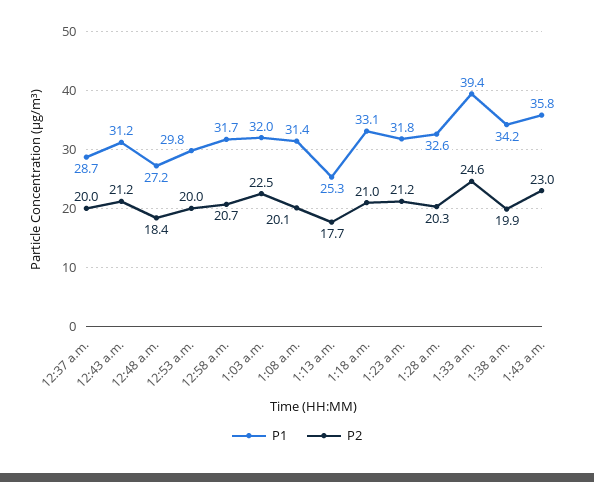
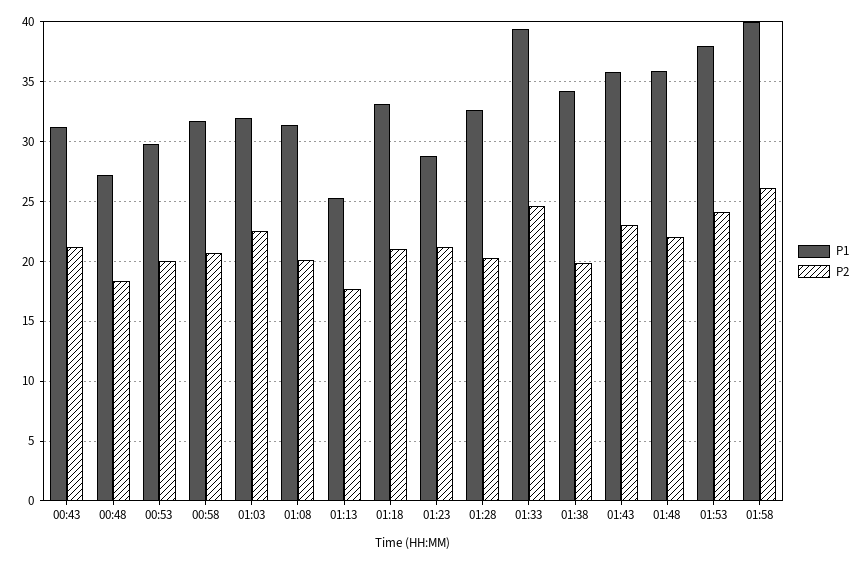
P1, 12:37 a.m.: 28.7 -> none
P2, 12:37 a.m.: 20 -> none
P1, 1:23 a.m.: 31.8 -> 29
P1, 01:48: none -> 36
P2, 01:48: none -> 22
P1, 01:53: none -> 38
P2, 01:53: none -> 24
P1, 01:58: none -> 40
P2, 01:58: none -> 26

